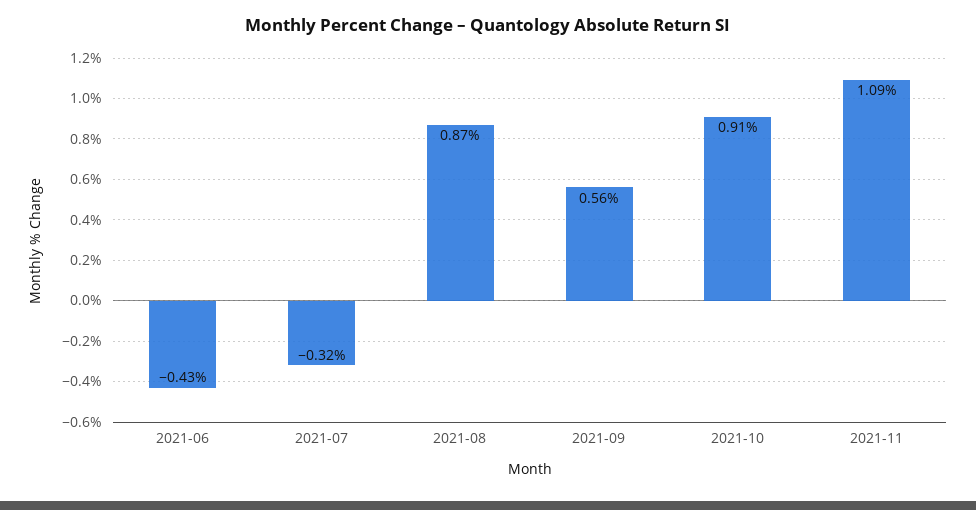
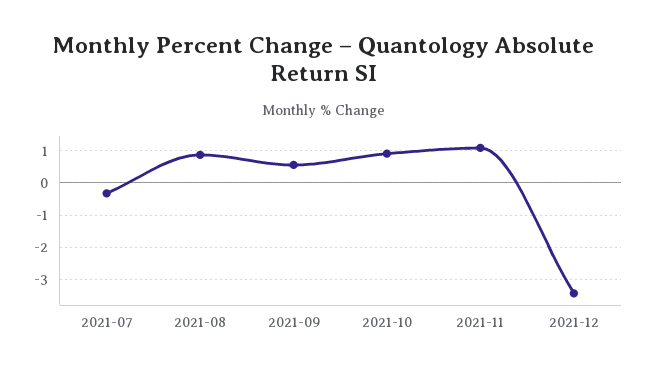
2021-06: -0.43 -> none
2021-12: none -> -3.4

